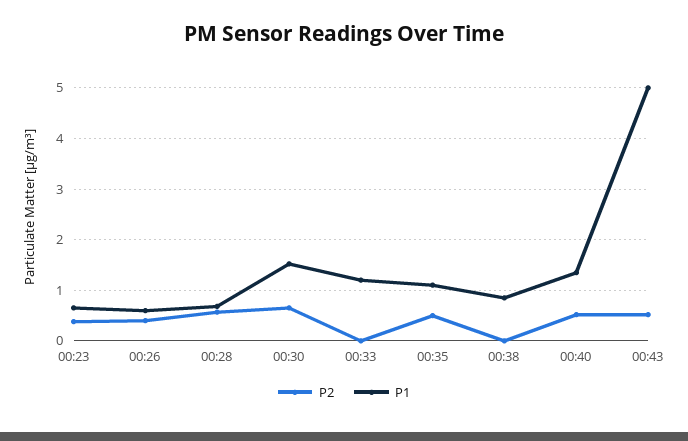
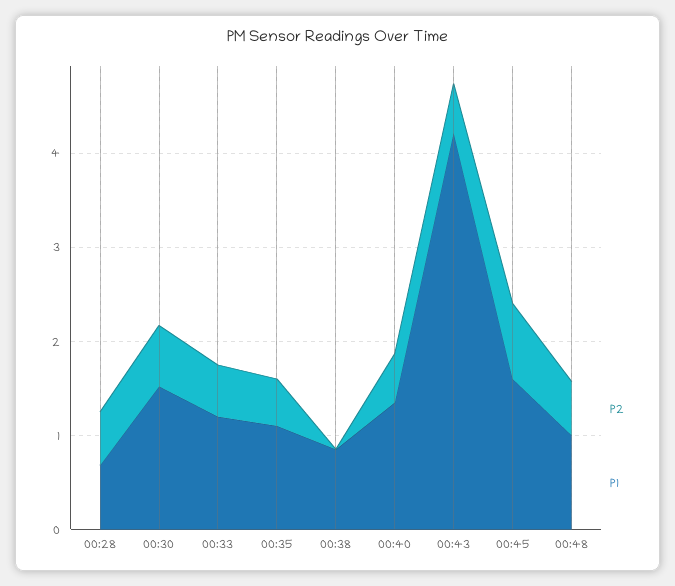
P2, 00:23: 0.4 -> none
P1, 00:23: 0.6 -> none
P2, 00:26: 0.4 -> none
P1, 00:26: 0.6 -> none
P2, 00:33: 0 -> 0.6
P1, 00:43: 5 -> 4.2
P2, 00:45: none -> 0.8
P1, 00:45: none -> 1.6
P2, 00:48: none -> 0.6
P1, 00:48: none -> 1

